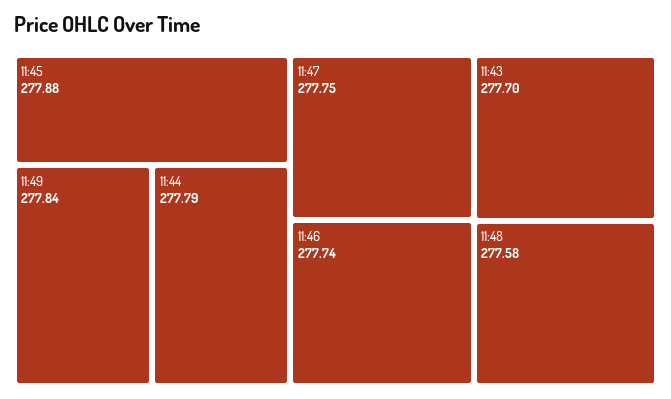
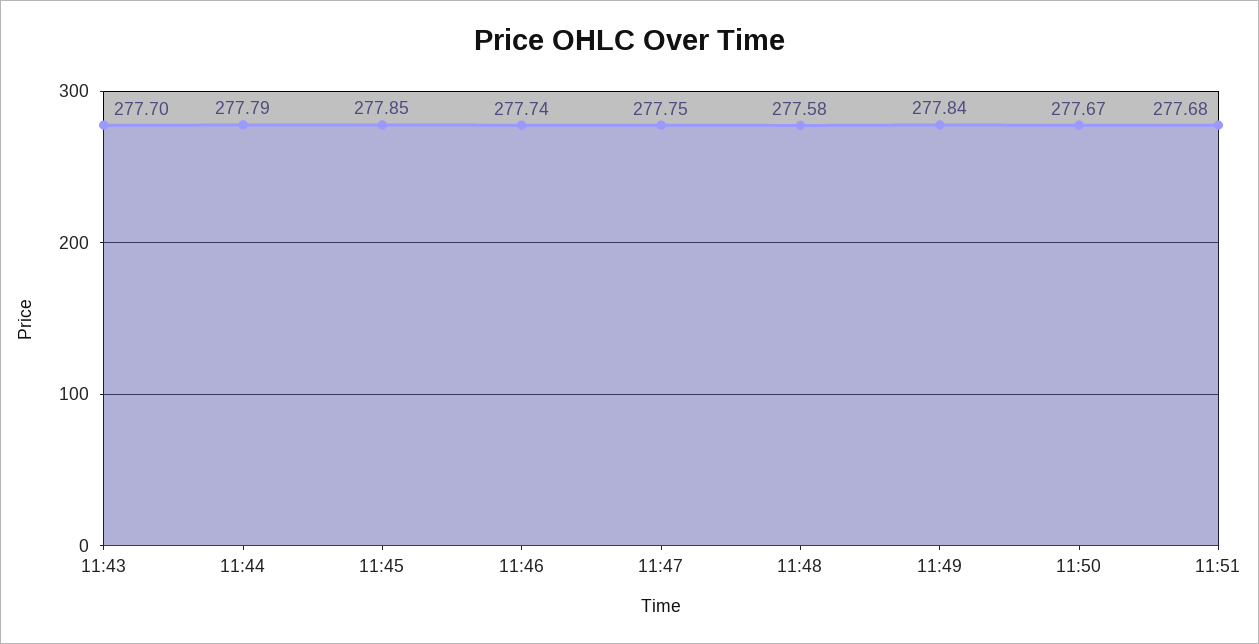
11:45: 277.88 -> 277.85
11:50: none -> 277.67
11:51: none -> 277.68

